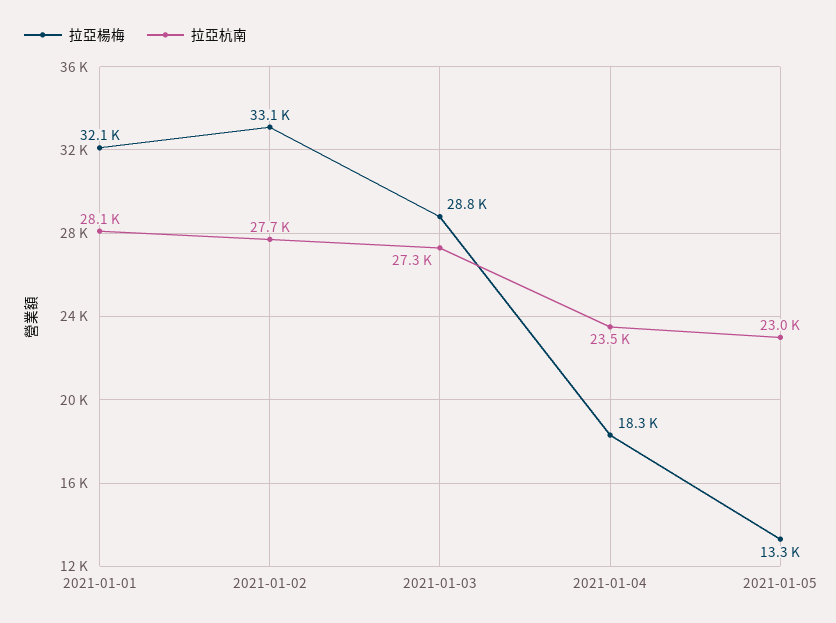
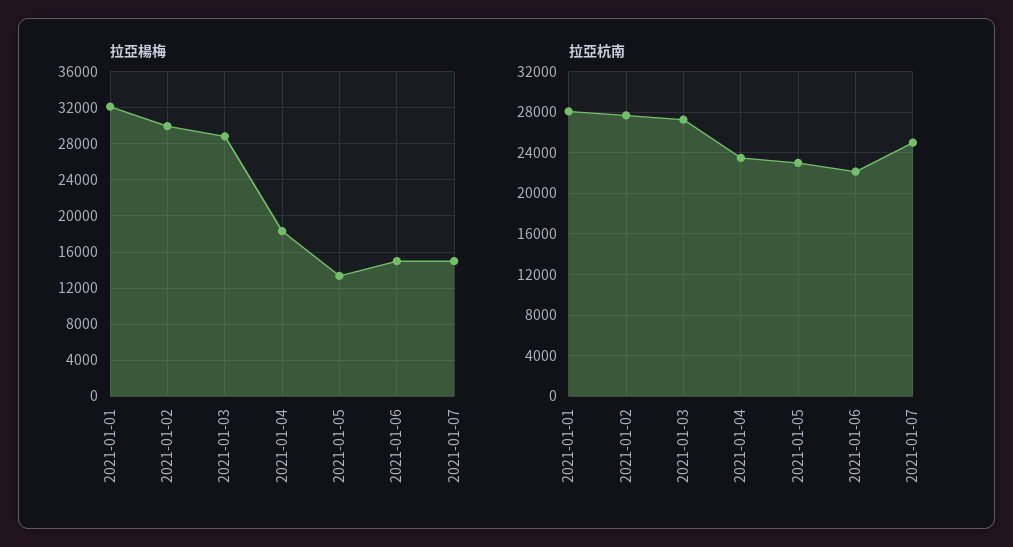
拉亞楊梅, 2021-01-02: 33100 -> 30000
拉亞楊梅, 2021-01-06: none -> 15000
拉亞楊梅, 2021-01-07: none -> 15000
拉亞杭南, 2021-01-06: none -> 22000
拉亞杭南, 2021-01-07: none -> 25000

